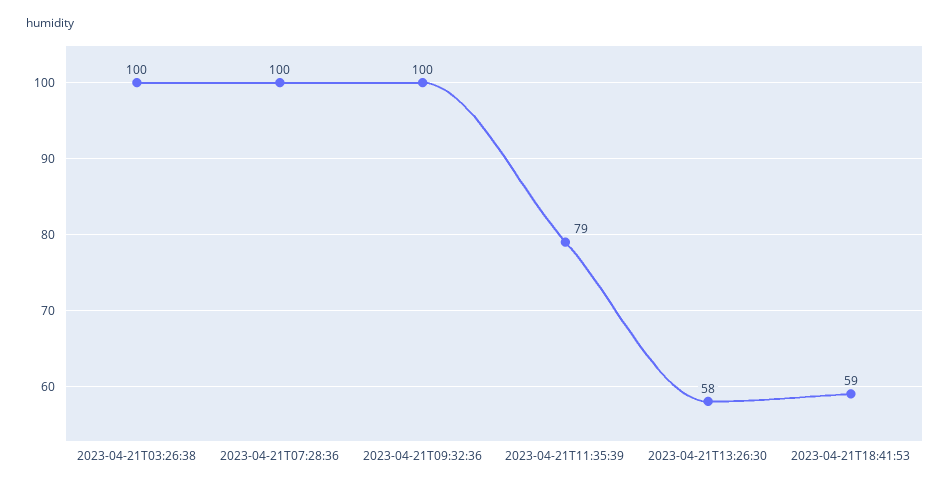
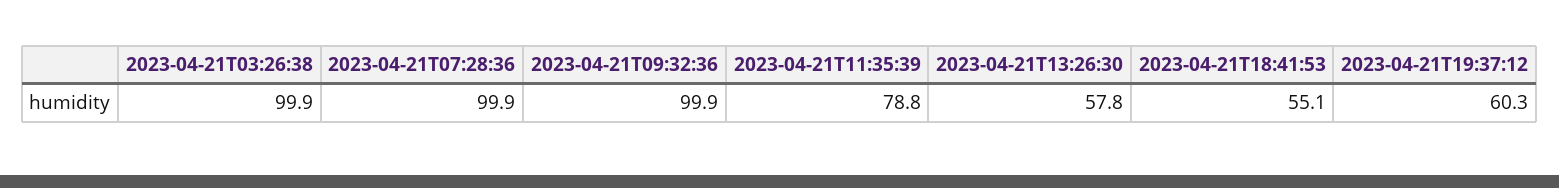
2023-04-21T18:41:53: 59 -> 55.1
2023-04-21T19:37:12: none -> 60.3

